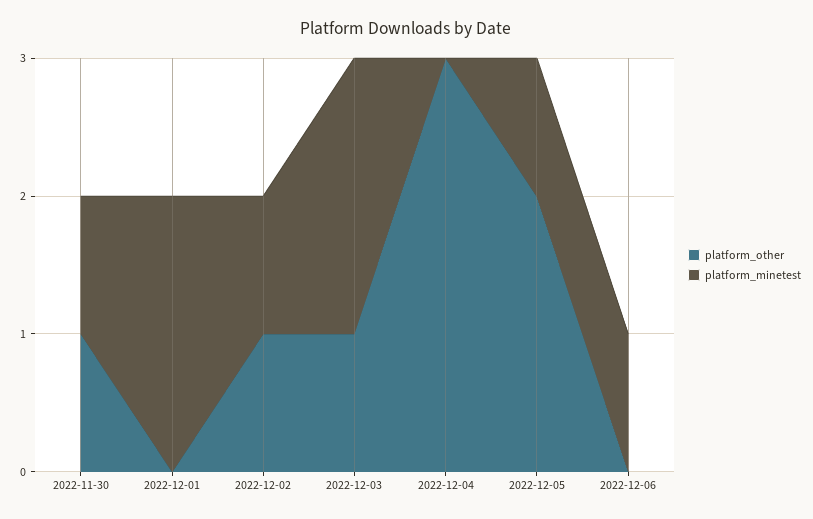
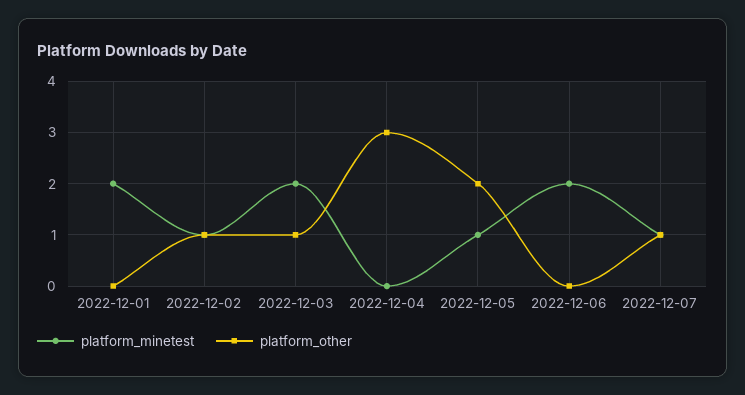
platform_other, 2022-11-30: 1 -> none
platform_minetest, 2022-11-30: 1 -> none
platform_minetest, 2022-12-06: 1 -> 2
platform_minetest, 2022-12-07: none -> 1
platform_other, 2022-12-07: none -> 1

